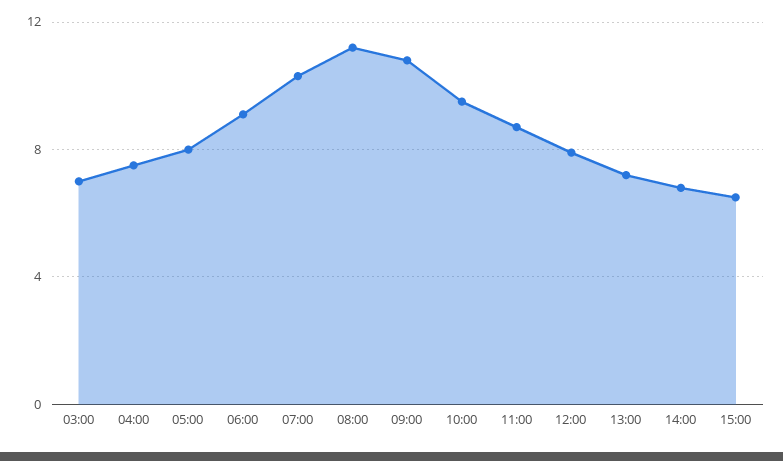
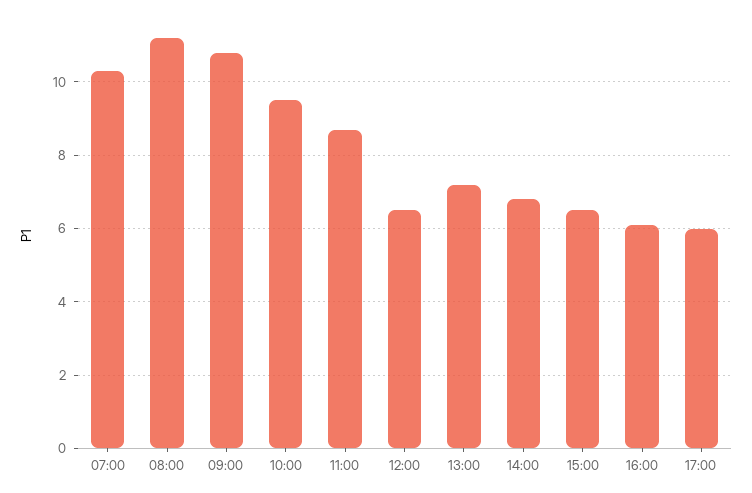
03:00: 7 -> none
04:00: 7.5 -> none
05:00: 8 -> none
06:00: 9 -> none
12:00: 8 -> 6.5
16:00: none -> 6
17:00: none -> 6

